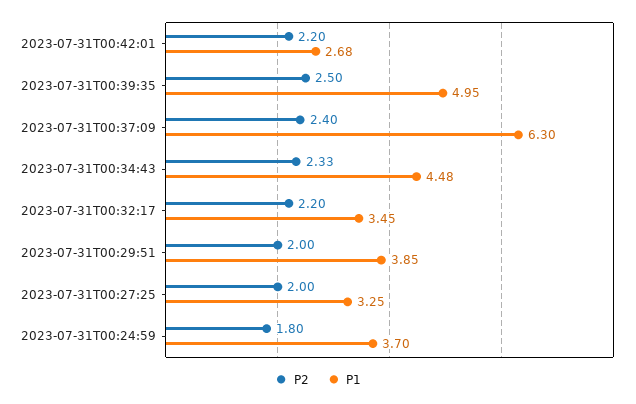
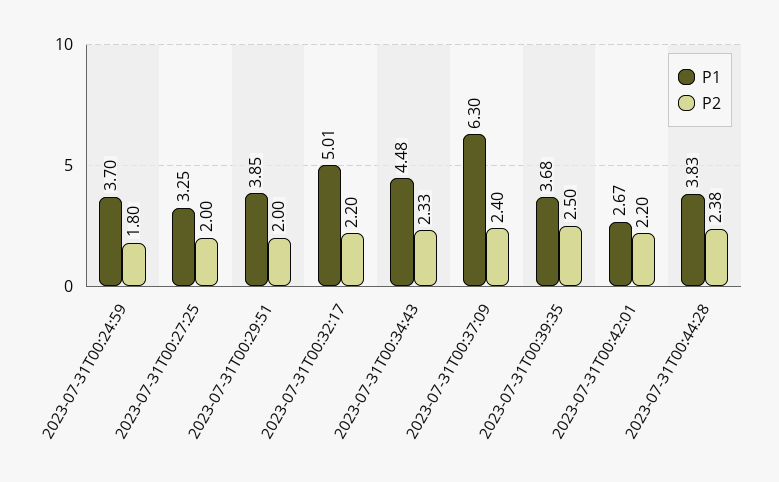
P1, 2023-07-31T00:42:01: 2.68 -> 2.67
P1, 2023-07-31T00:39:35: 4.95 -> 3.68
P1, 2023-07-31T00:32:17: 3.45 -> 5.01
P1, 2023-07-31T00:44:28: none -> 3.83
P2, 2023-07-31T00:44:28: none -> 2.38

